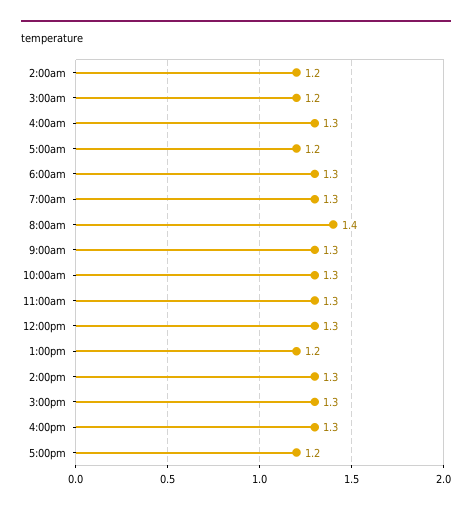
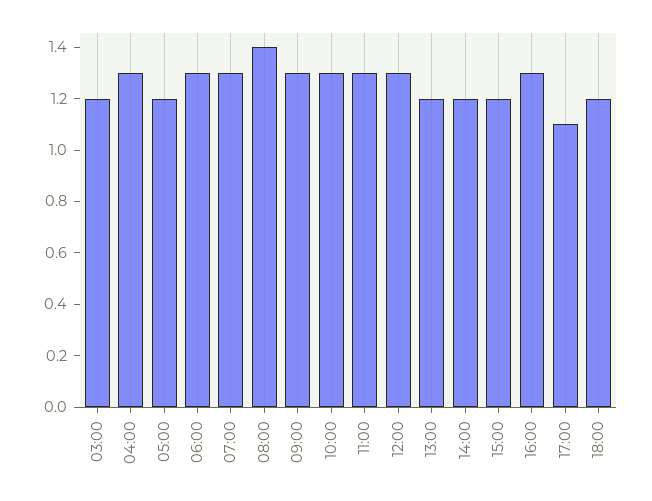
2:00am: 1.2 -> none
2:00pm: 1.3 -> 1.2
3:00pm: 1.3 -> 1.2
5:00pm: 1.2 -> 1.1
18:00: none -> 1.2

